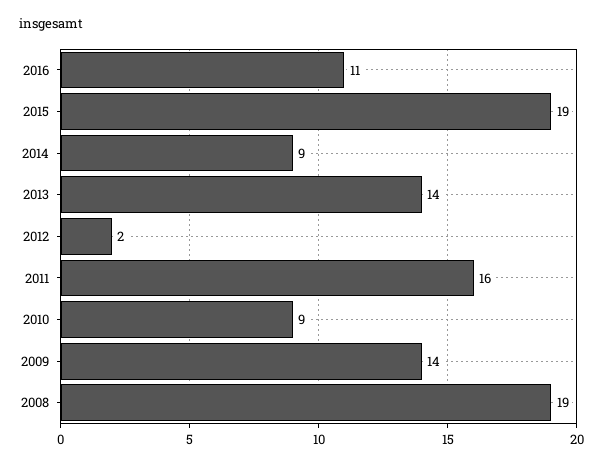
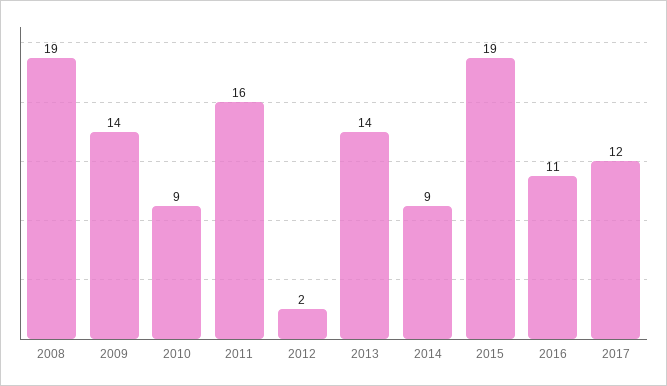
2017: none -> 12

